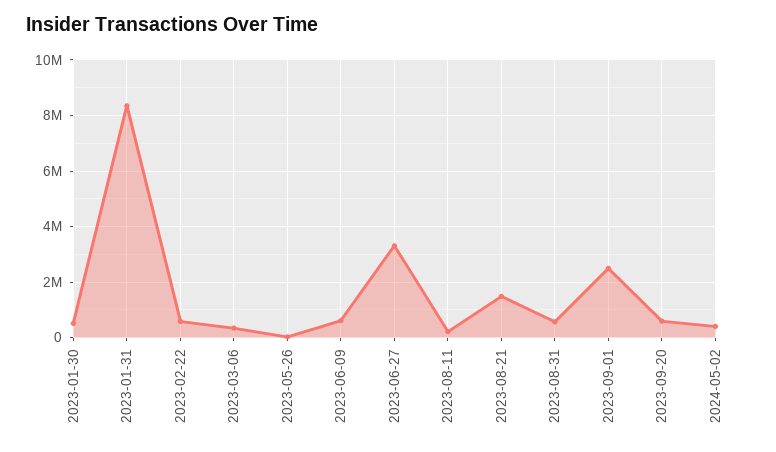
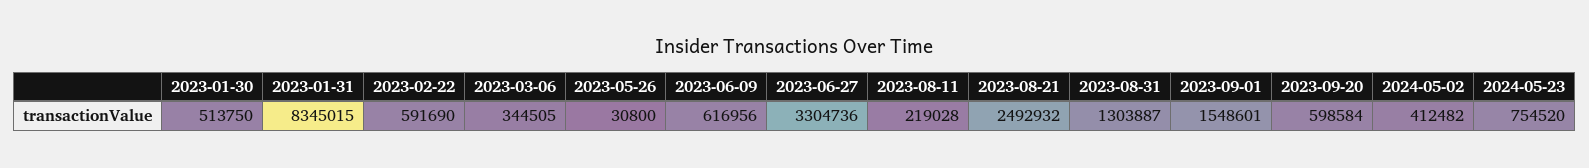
2023-08-21: 1500000 -> 2492932
2023-08-31: 500000 -> 1303887
2023-09-01: 2500000 -> 1548601
2024-05-23: none -> 754520

